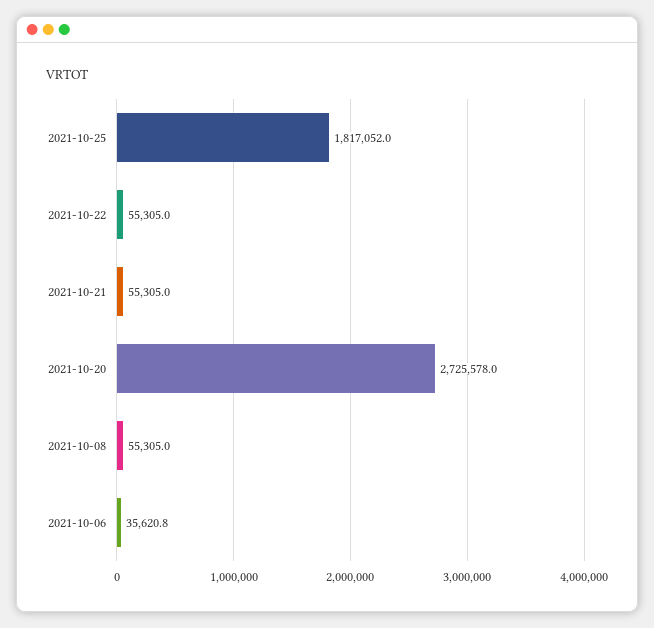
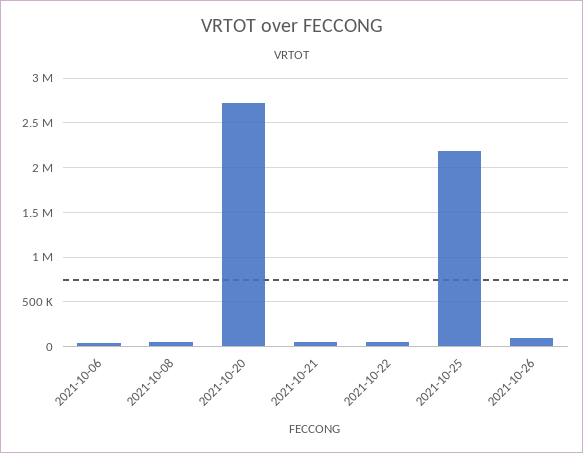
2021-10-25: 1817052 -> 2200000
2021-10-26: none -> 100000

